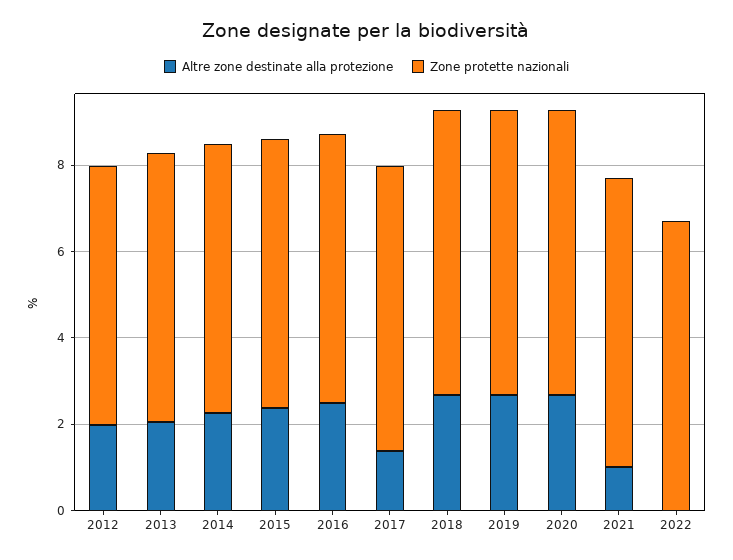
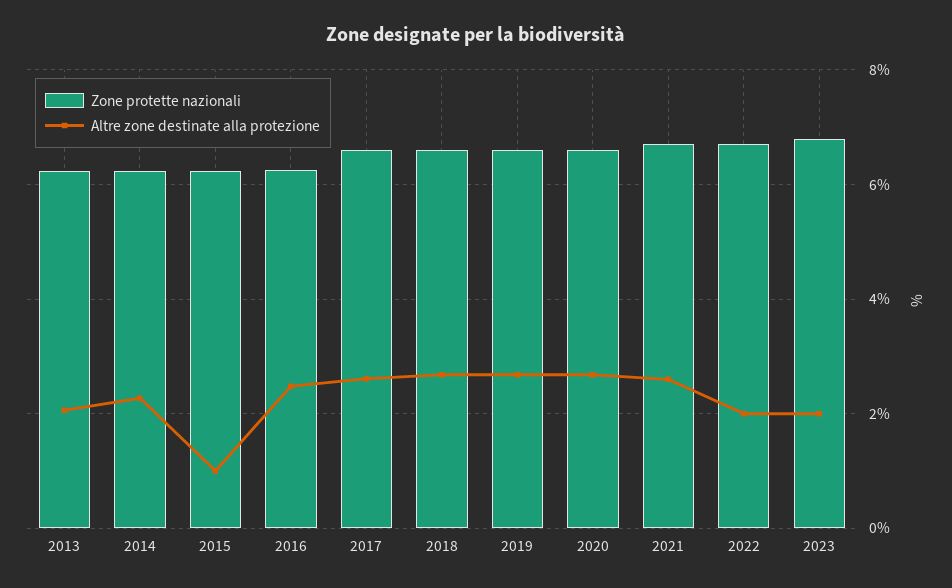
Altre zone destinate alla protezione, 2012: 2 -> none
Zone protette nazionali, 2012: 6 -> none
Altre zone destinate alla protezione, 2015: 2.5 -> 1
Altre zone destinate alla protezione, 2017: 1.5 -> 2.6
Altre zone destinate alla protezione, 2021: 1 -> 2.6
Altre zone destinate alla protezione, 2022: 0 -> 2
Zone protette nazionali, 2023: none -> 6.8
Altre zone destinate alla protezione, 2023: none -> 2

